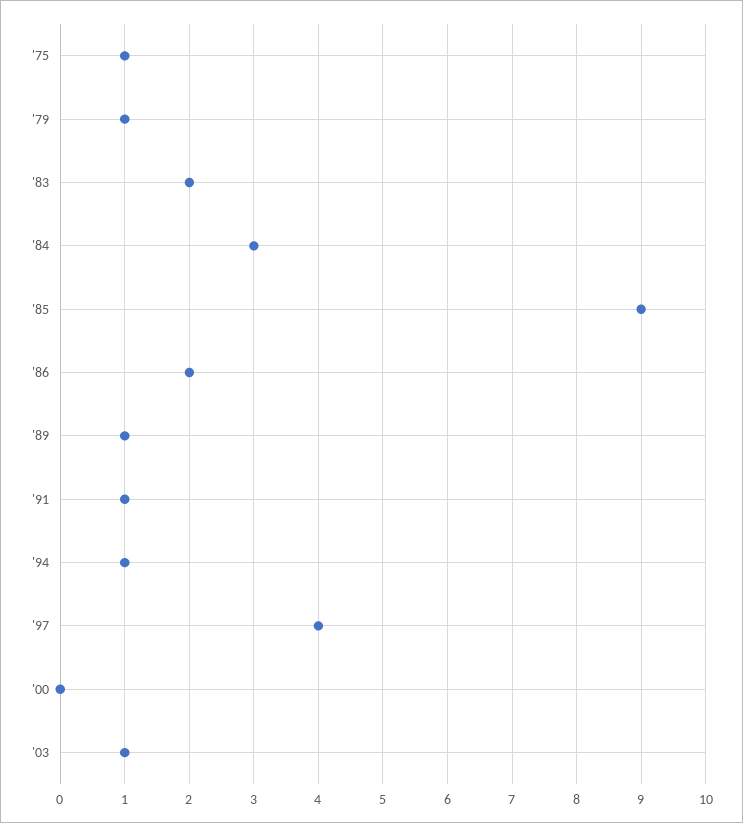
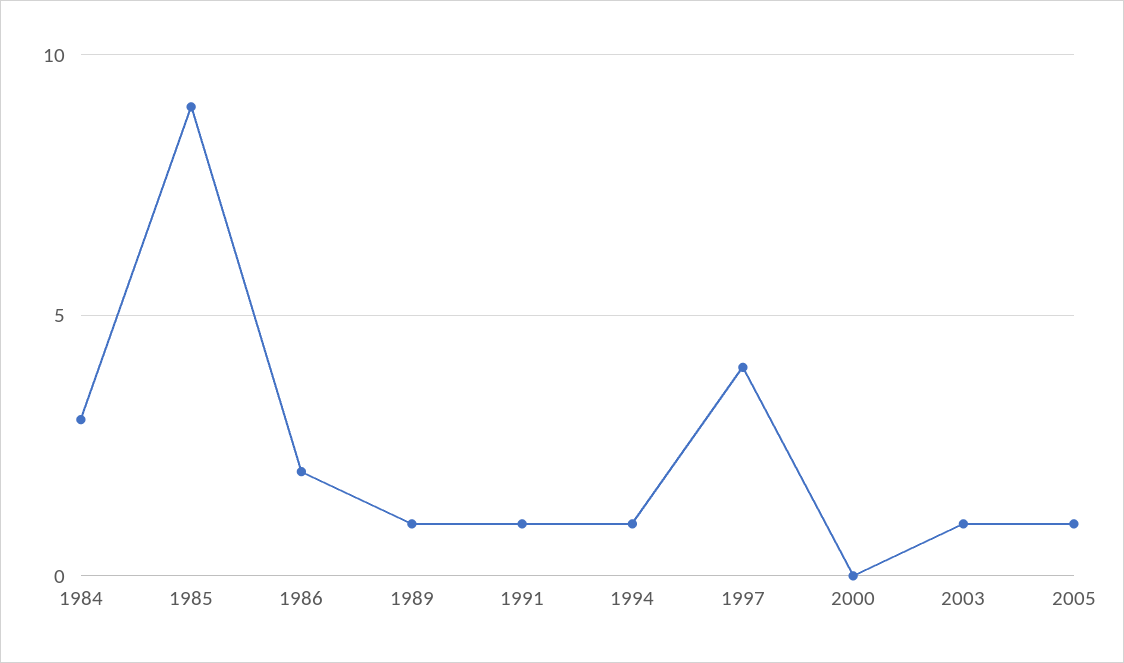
'75: 1 -> none
'79: 1 -> none
'83: 2 -> none
2005: none -> 1

